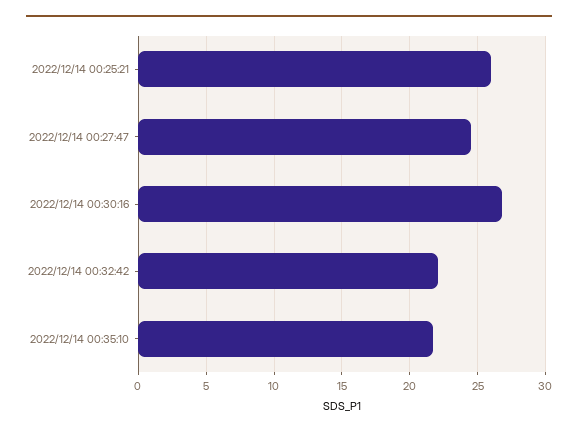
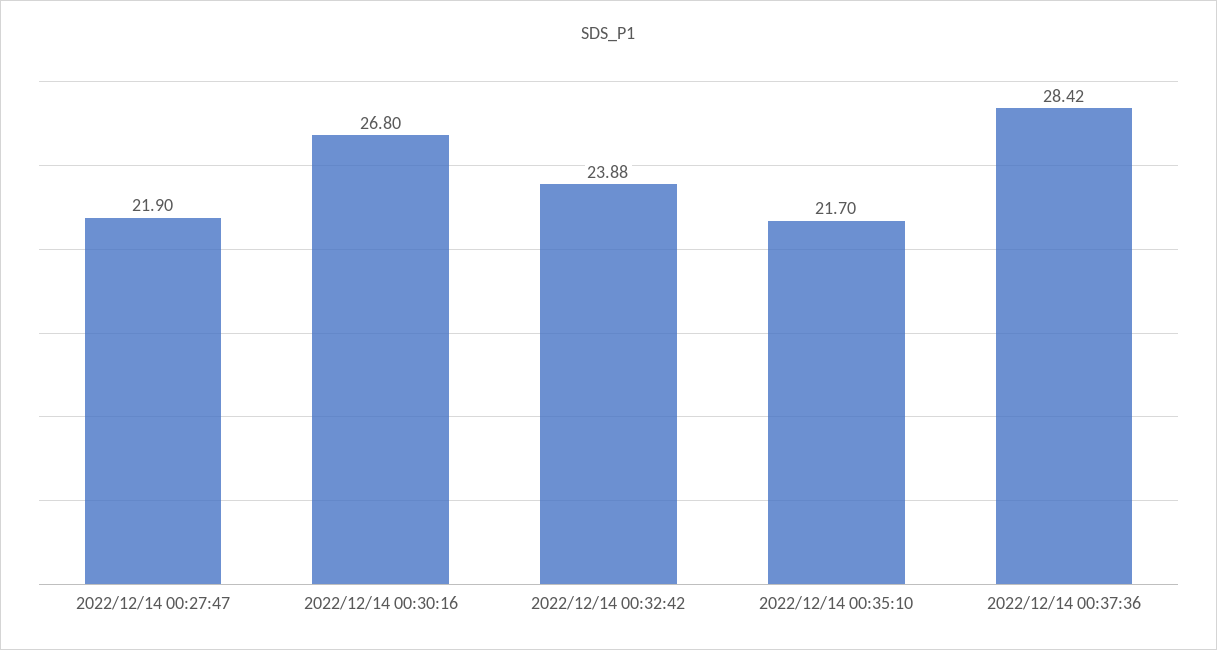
2022/12/14 00:25:21: 26 -> none
2022/12/14 00:27:47: 24.5 -> 21.9
2022/12/14 00:32:42: 22 -> 23.88
2022/12/14 00:37:36: none -> 28.42

